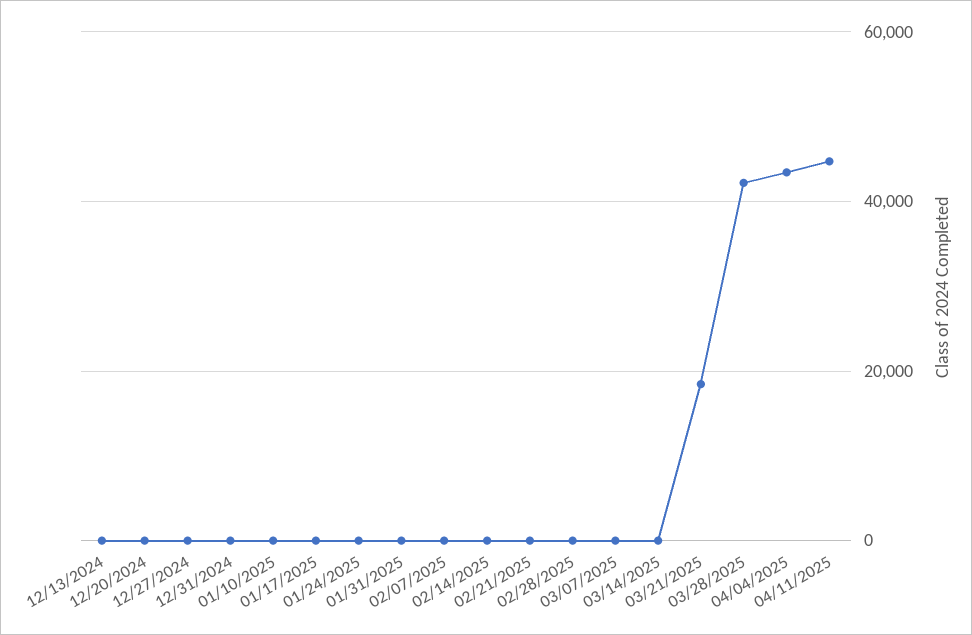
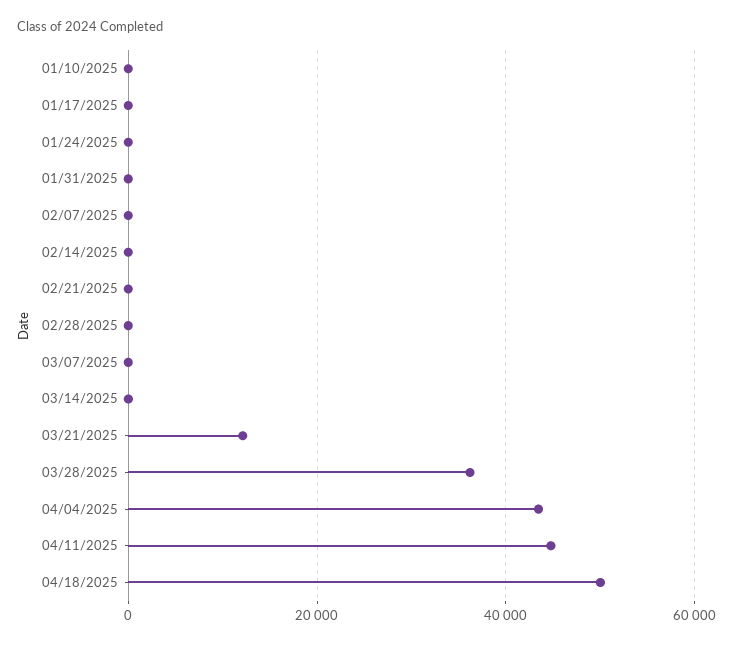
12/13/2024: 0 -> none
12/20/2024: 0 -> none
12/27/2024: 0 -> none
12/31/2024: 0 -> none
03/21/2025: 18000 -> 12000
03/28/2025: 42000 -> 36000
04/18/2025: none -> 50000

